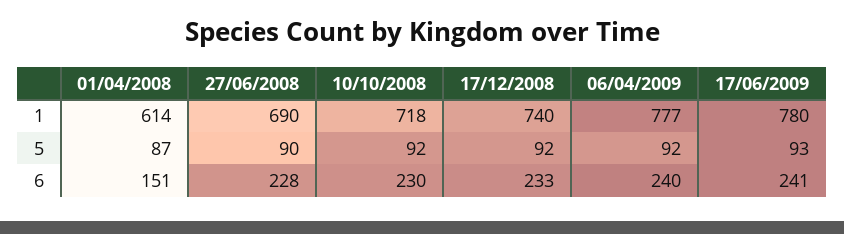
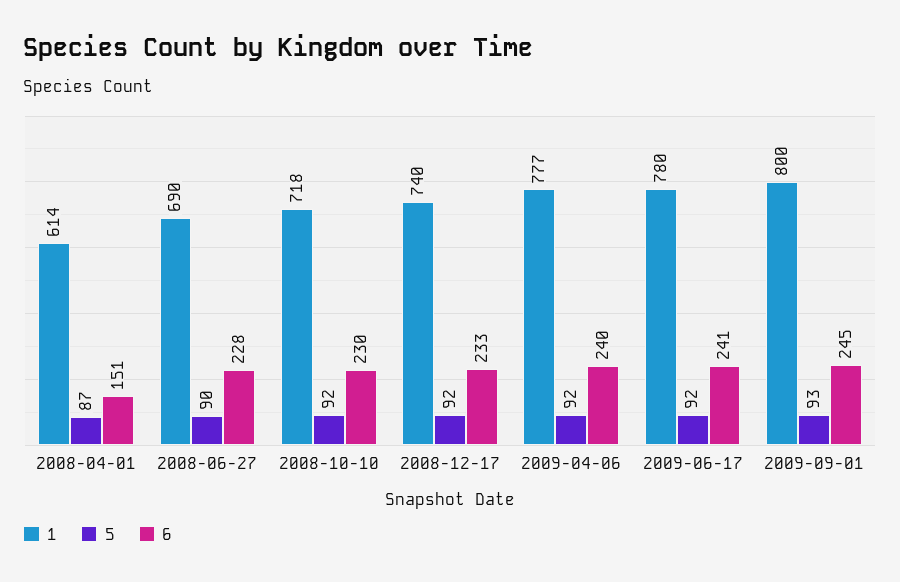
5, 17/06/2009: 93 -> 92
1, 2009-09-01: none -> 800
5, 2009-09-01: none -> 93
6, 2009-09-01: none -> 245

